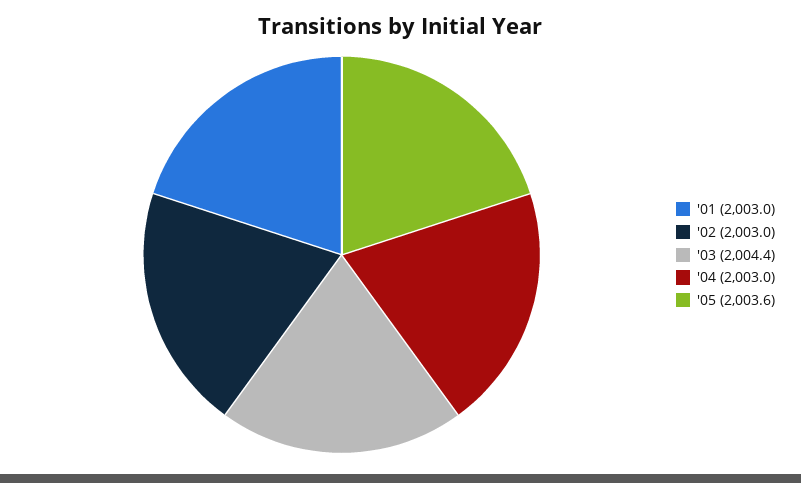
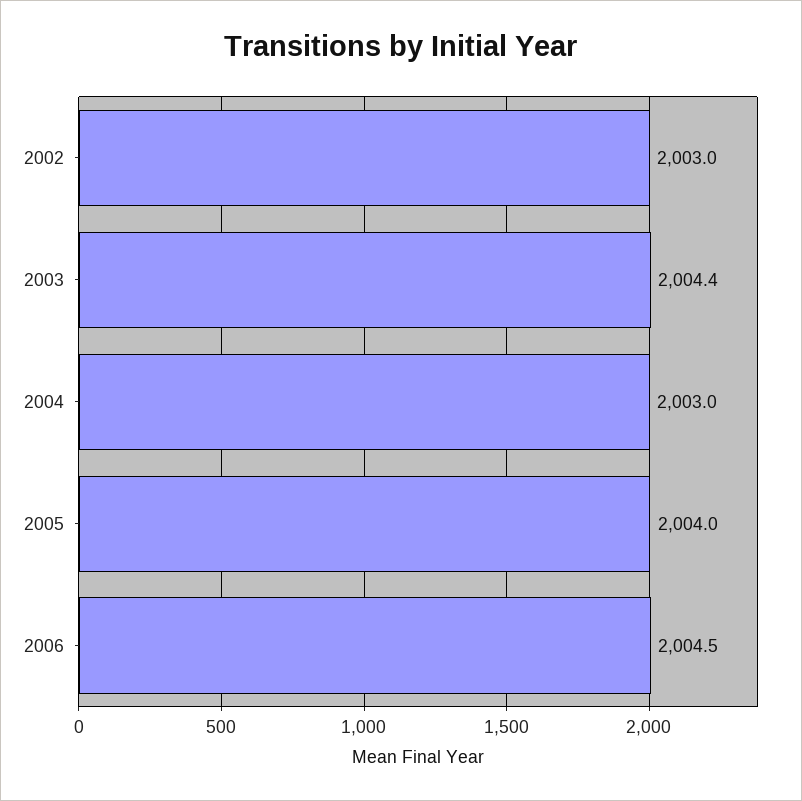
'01: 2003 -> none
'05: 2003.6 -> 2004
2006: none -> 2004.5

